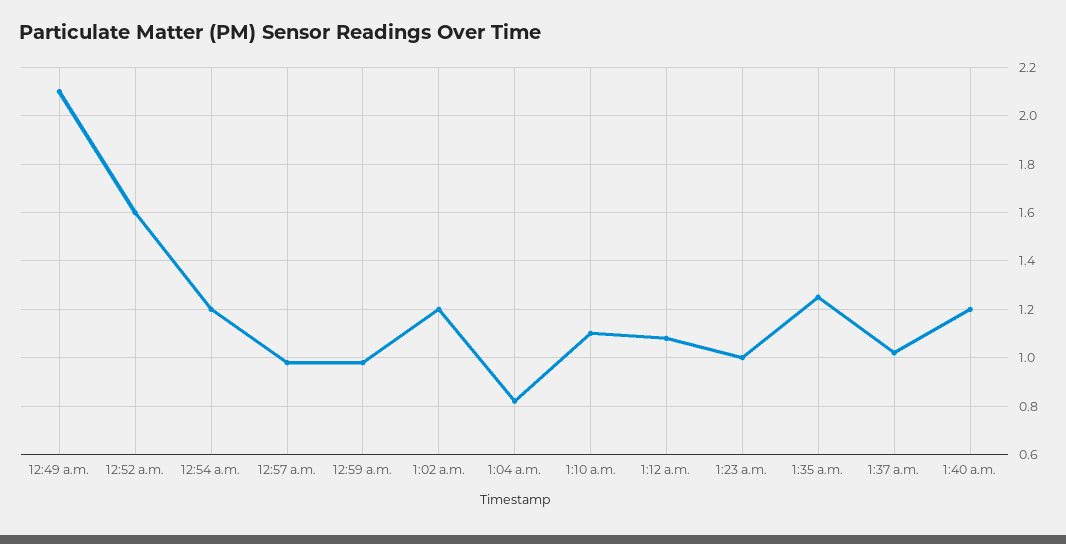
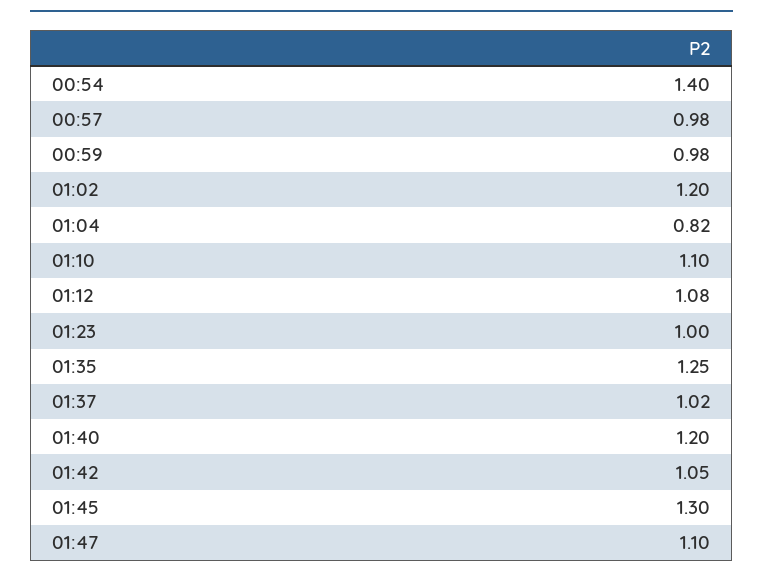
12:49 a.m.: 2.1 -> none
12:52 a.m.: 1.6 -> none
12:54 a.m.: 1.2 -> 1.4
01:42: none -> 1.05
01:45: none -> 1.3
01:47: none -> 1.1

